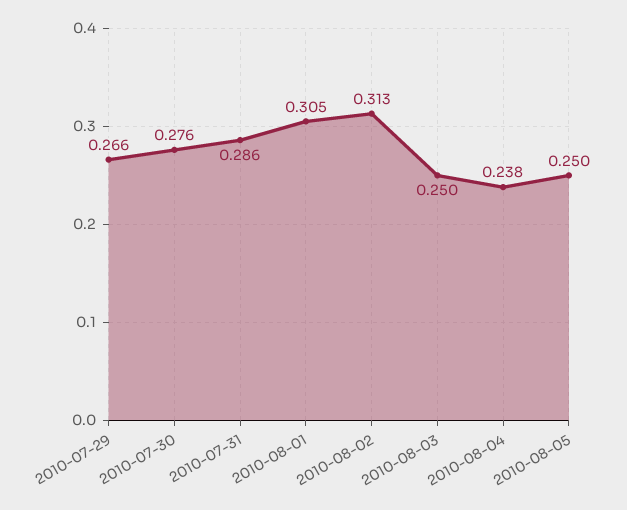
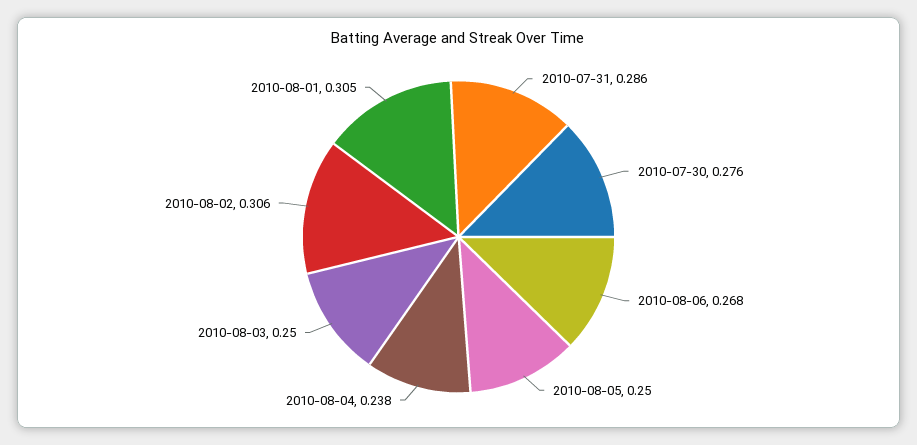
2010-07-29: 0.266 -> none
2010-08-02: 0.313 -> 0.306
2010-08-06: none -> 0.268

